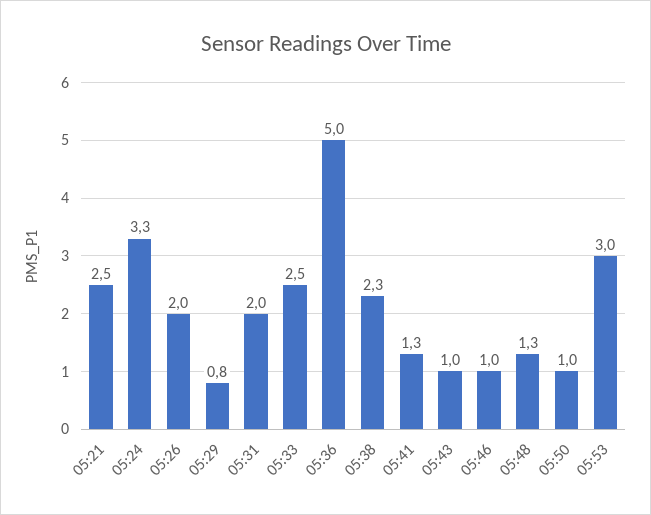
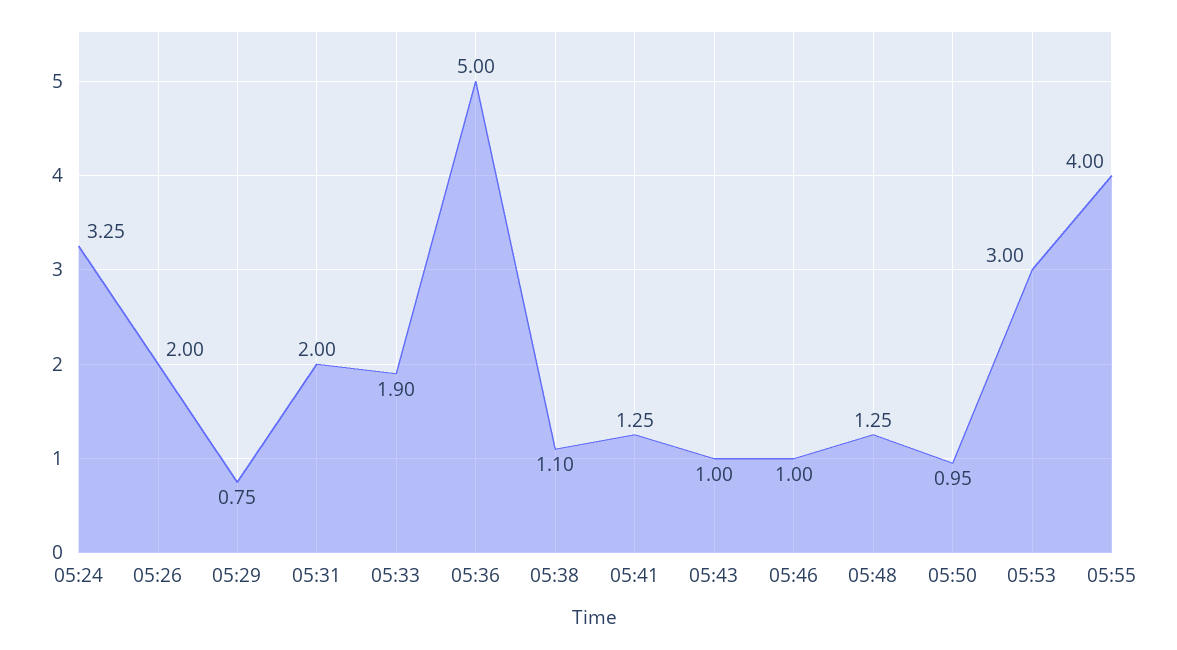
05:21: 2.5 -> none
05:33: 2.5 -> 1.9
05:38: 2.3 -> 1.1
05:55: none -> 4

